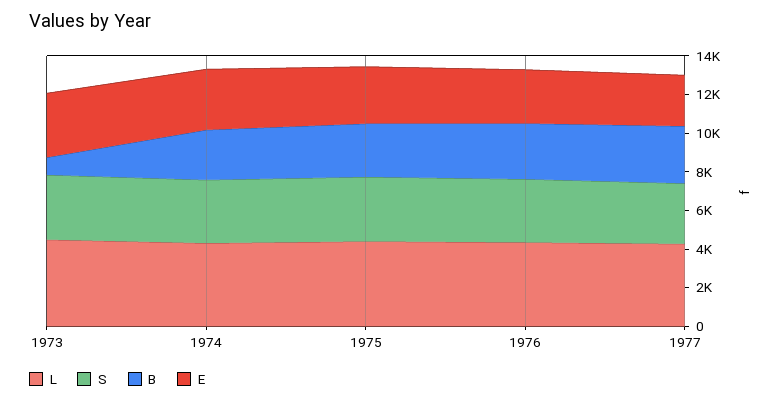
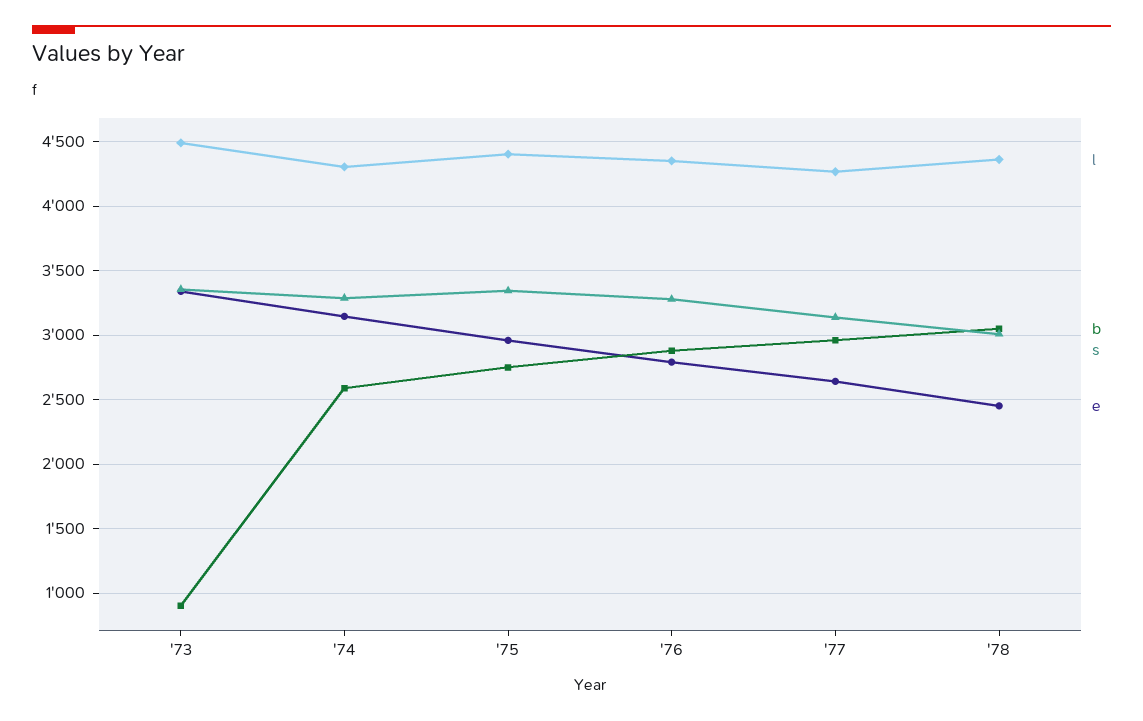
L, '78: none -> 4350
B, '78: none -> 3050
S, '78: none -> 3000
E, '78: none -> 2450

